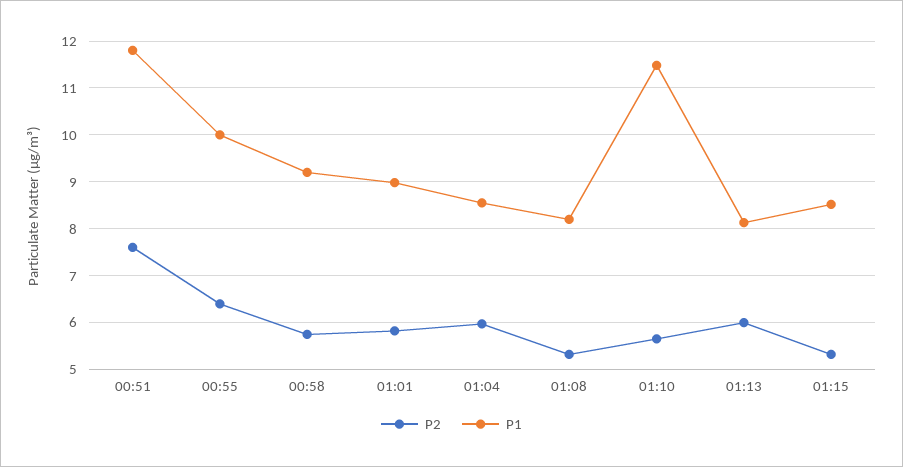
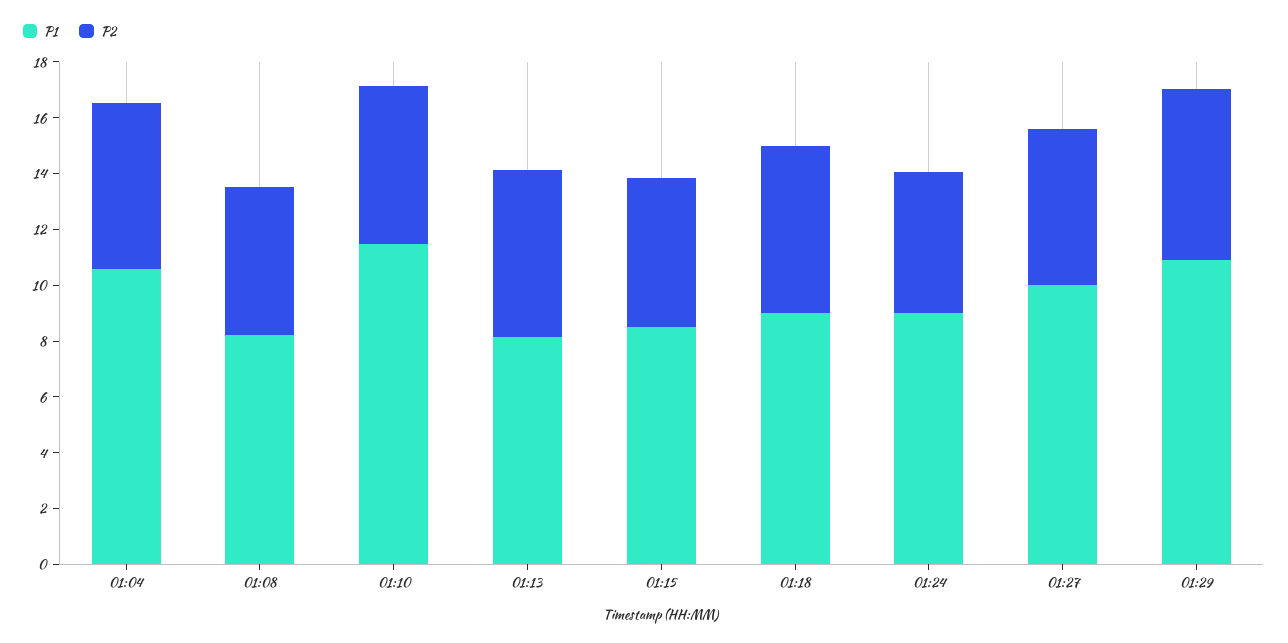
P2, 00:51: 7.6 -> none
P1, 00:51: 11.8 -> none
P2, 00:55: 6.4 -> none
P1, 00:55: 10 -> none
P2, 00:58: 5.8 -> none
P1, 00:58: 9.2 -> none
P2, 01:01: 5.8 -> none
P1, 01:01: 9 -> none
P1, 01:04: 8.6 -> 10.5
P1, 01:18: none -> 9
P2, 01:18: none -> 6
P1, 01:24: none -> 9
P2, 01:24: none -> 5
P1, 01:27: none -> 10
P2, 01:27: none -> 5.5
P1, 01:29: none -> 11
P2, 01:29: none -> 6

